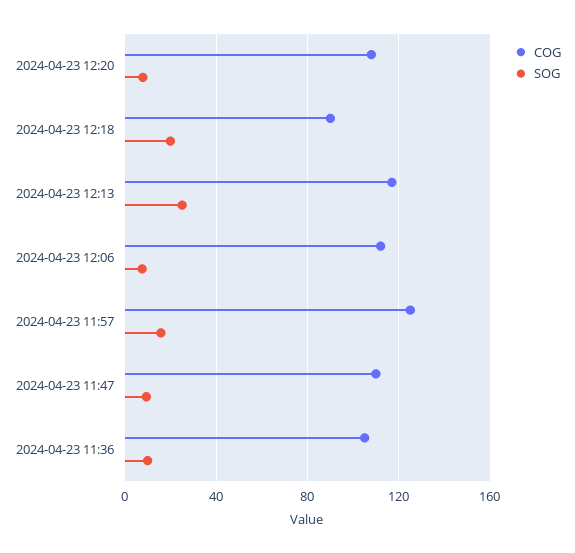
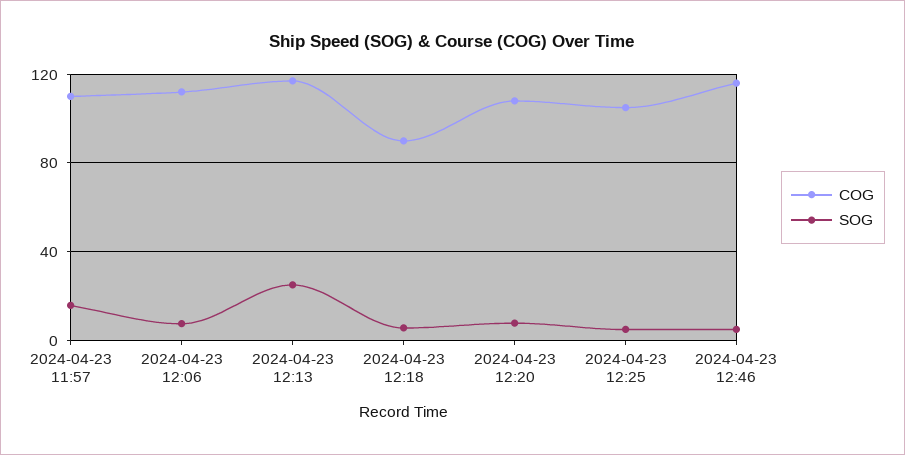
SOG, 2024-04-23 12:18: 20 -> 5
COG, 2024-04-23 11:57: 125 -> 110
COG, 2024-04-23 11:47: 110 -> none
SOG, 2024-04-23 11:47: 10 -> none
COG, 2024-04-23 11:36: 105 -> none
SOG, 2024-04-23 11:36: 10 -> none
COG, 2024-04-23 12:25: none -> 105
SOG, 2024-04-23 12:25: none -> 5
COG, 2024-04-23 12:46: none -> 115
SOG, 2024-04-23 12:46: none -> 5

